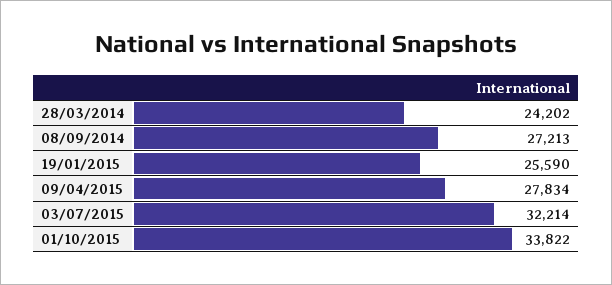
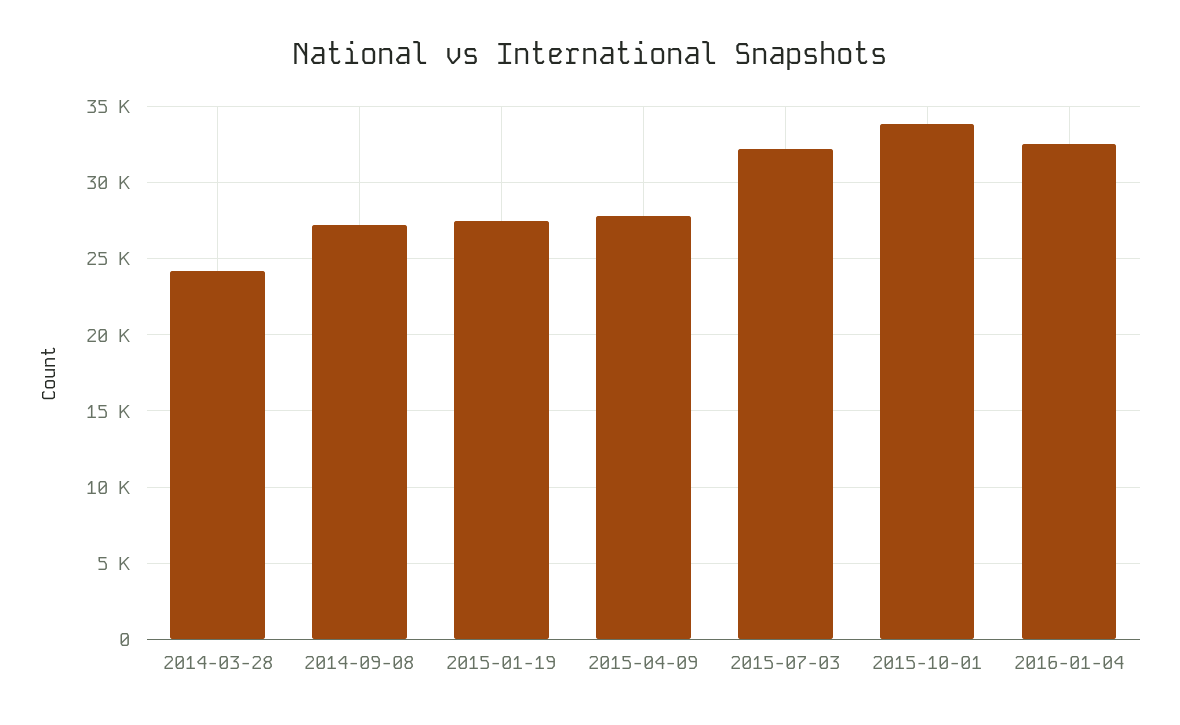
19/01/2015: 25590 -> 27500
2016-01-04: none -> 32500

